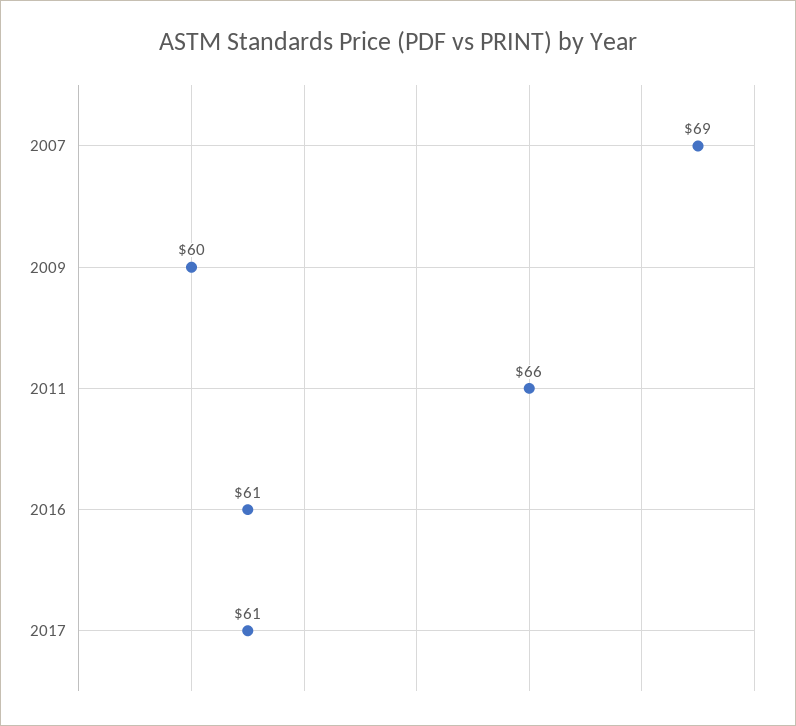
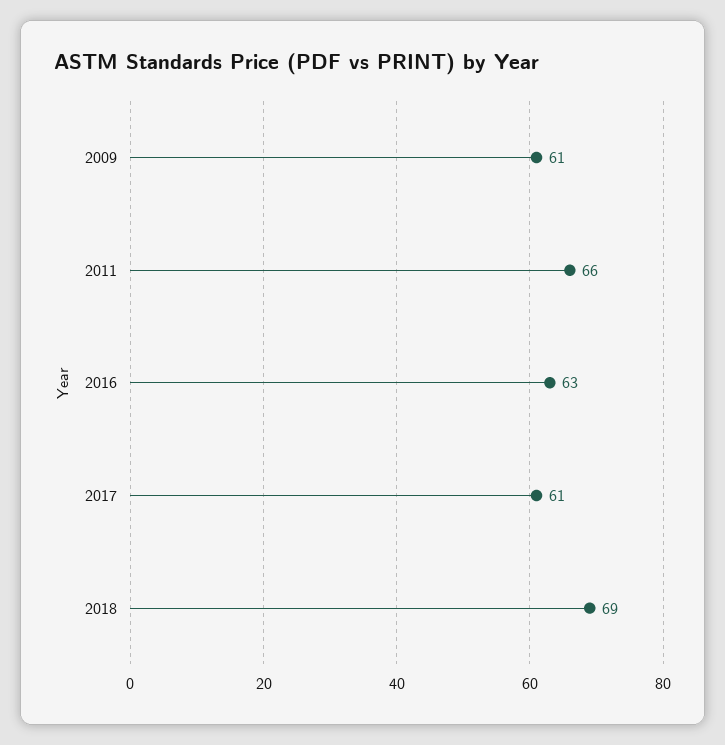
2007: 69 -> none
2009: 60 -> 61
2016: 61 -> 63
2018: none -> 69

